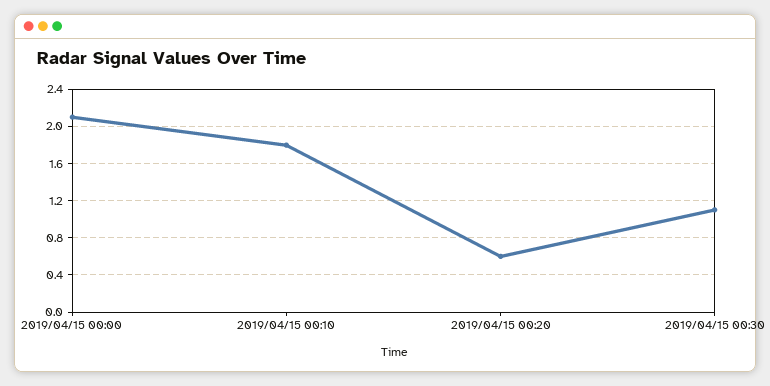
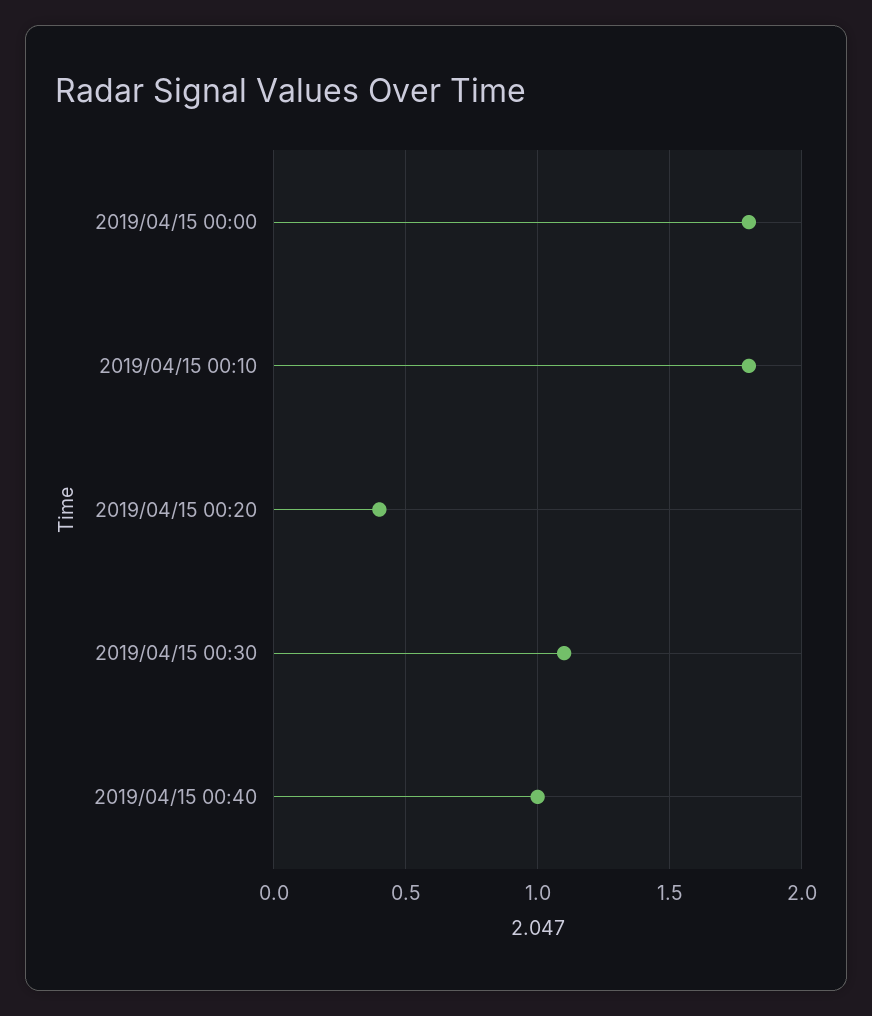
2019/04/15 00:00: 2.1 -> 1.8
2019/04/15 00:20: 0.6 -> 0.4
2019/04/15 00:40: none -> 1

